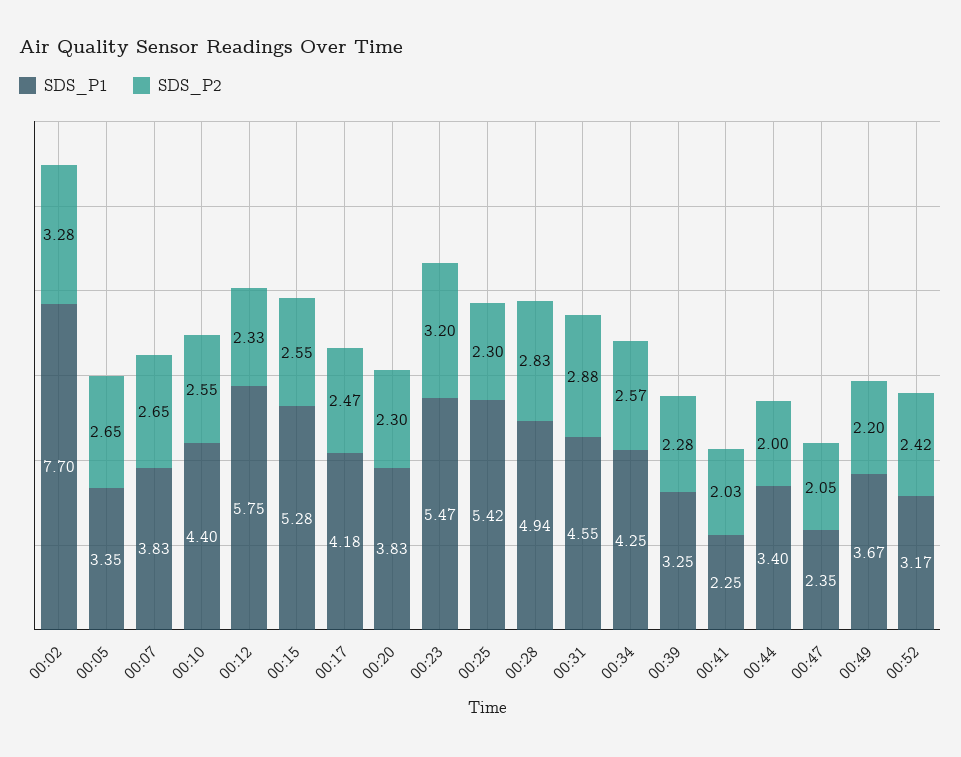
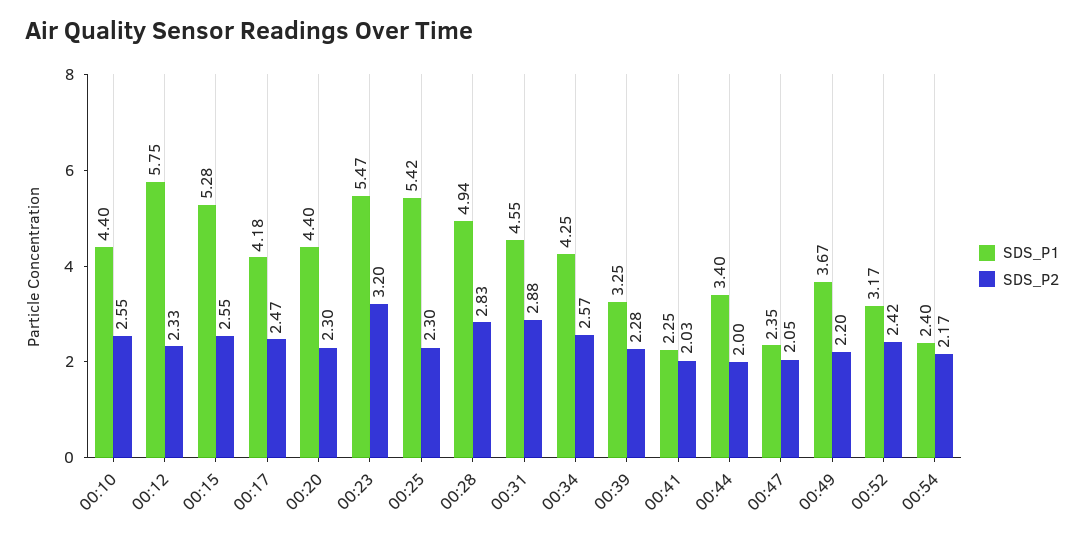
SDS_P1, 00:02: 7.7 -> none
SDS_P2, 00:02: 3.28 -> none
SDS_P1, 00:05: 3.35 -> none
SDS_P2, 00:05: 2.65 -> none
SDS_P1, 00:07: 3.83 -> none
SDS_P2, 00:07: 2.65 -> none
SDS_P1, 00:20: 3.83 -> 4.4
SDS_P1, 00:54: none -> 2.4
SDS_P2, 00:54: none -> 2.17

